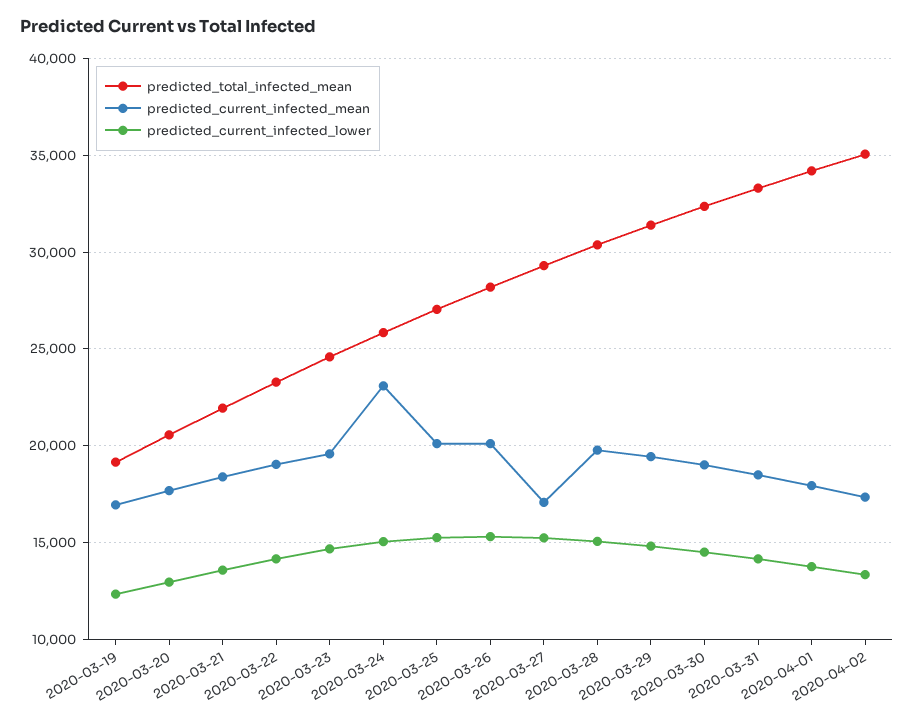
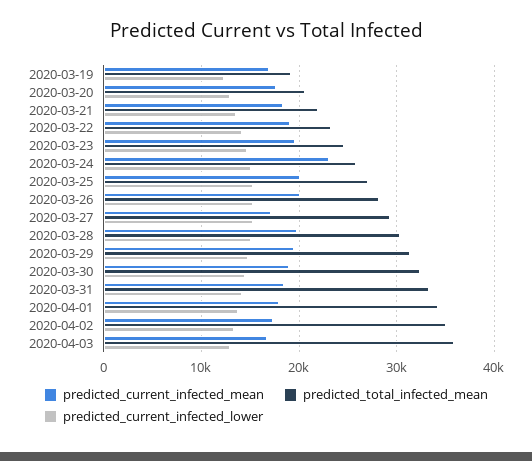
predicted_current_infected_mean, 2020-04-03: none -> 17000
predicted_total_infected_mean, 2020-04-03: none -> 36000
predicted_current_infected_lower, 2020-04-03: none -> 13000

